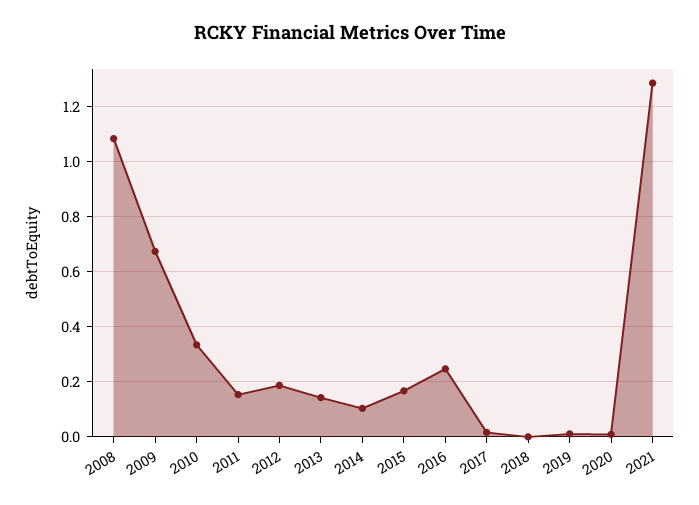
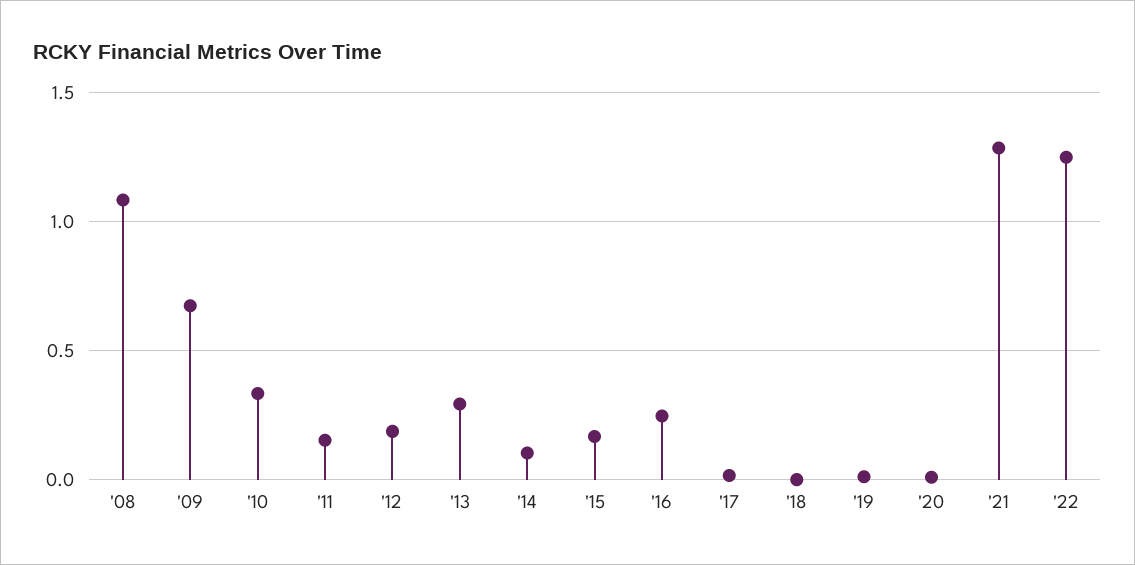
2013: 0.15 -> 0.3
'22: none -> 1.25

